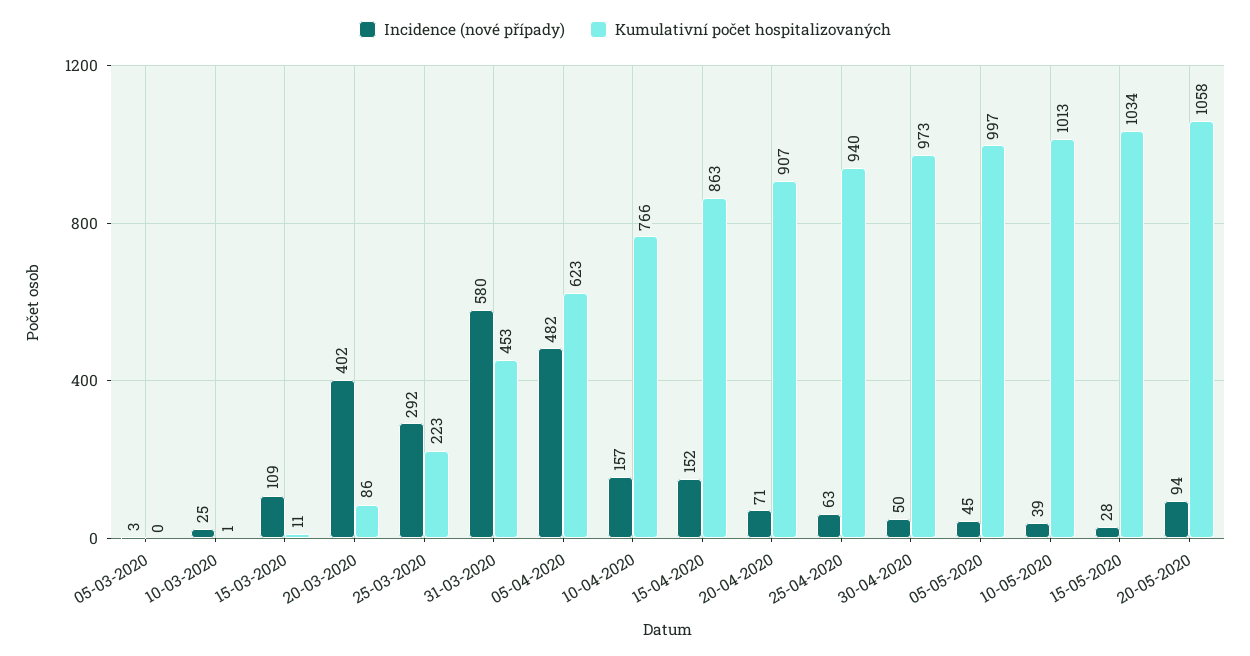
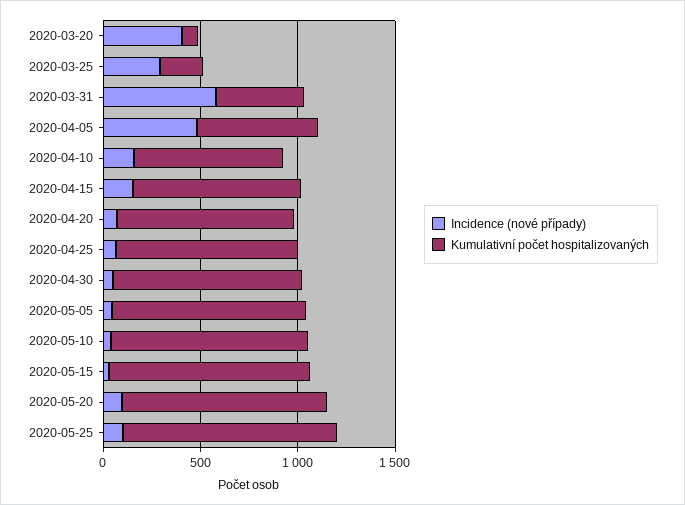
Incidence (nové případy), 05-03-2020: 3 -> none
Kumulativní počet hospitalizovaných, 05-03-2020: 0 -> none
Incidence (nové případy), 10-03-2020: 25 -> none
Kumulativní počet hospitalizovaných, 10-03-2020: 1 -> none
Incidence (nové případy), 15-03-2020: 109 -> none
Kumulativní počet hospitalizovaných, 15-03-2020: 11 -> none
Incidence (nové případy), 2020-05-25: none -> 100
Kumulativní počet hospitalizovaných, 2020-05-25: none -> 1100

